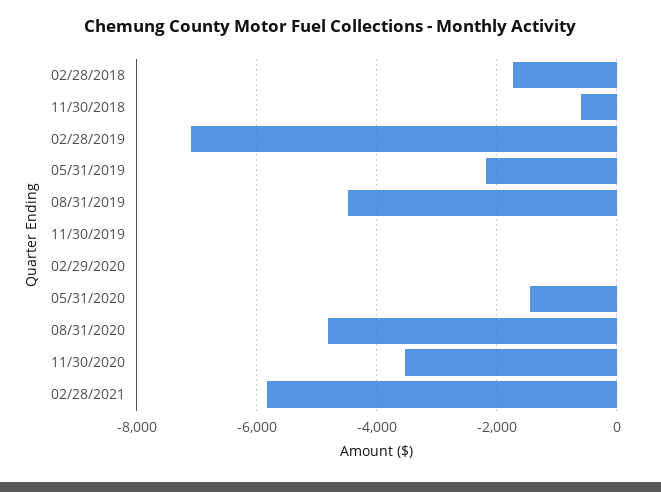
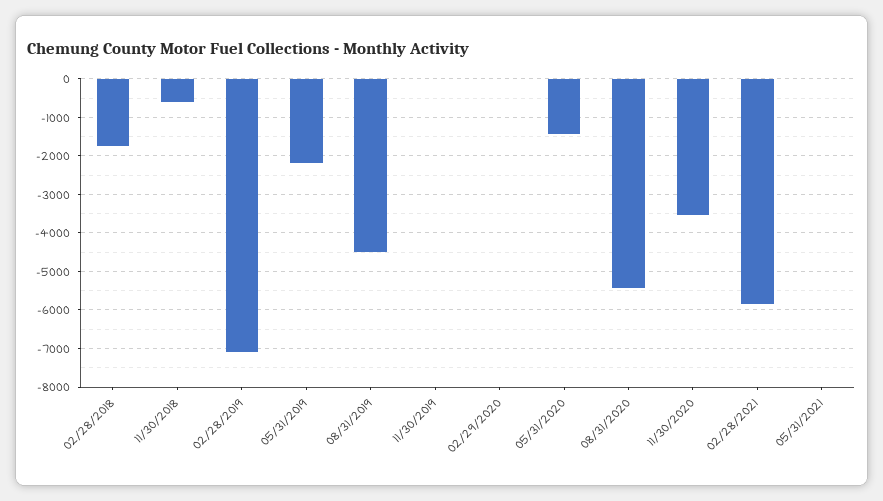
08/31/2020: -4800 -> -5400
05/31/2021: none -> 0

